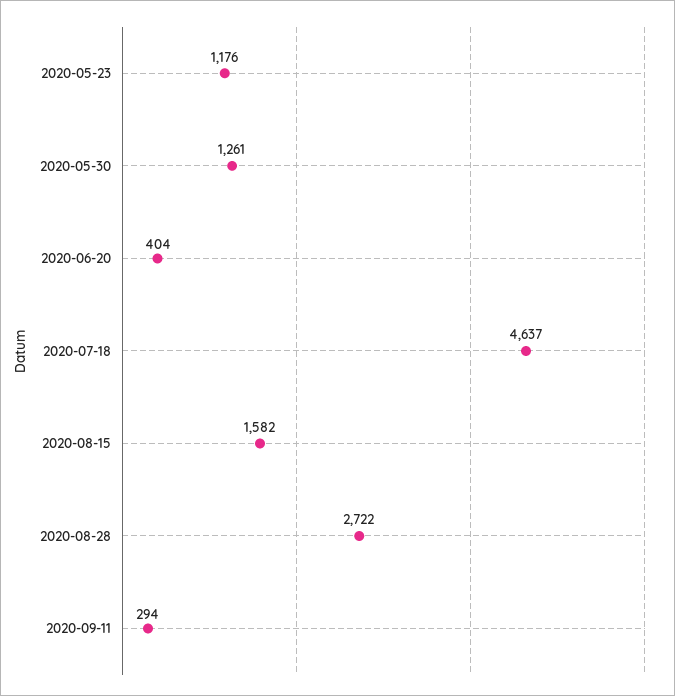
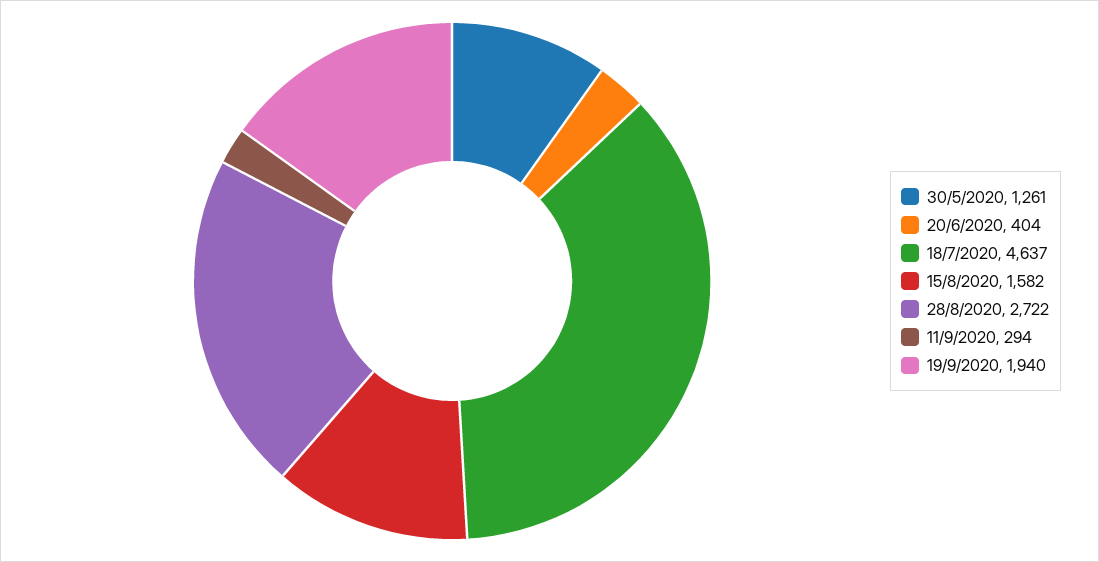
2020-05-23: 1176 -> none
19/9/2020: none -> 1940

